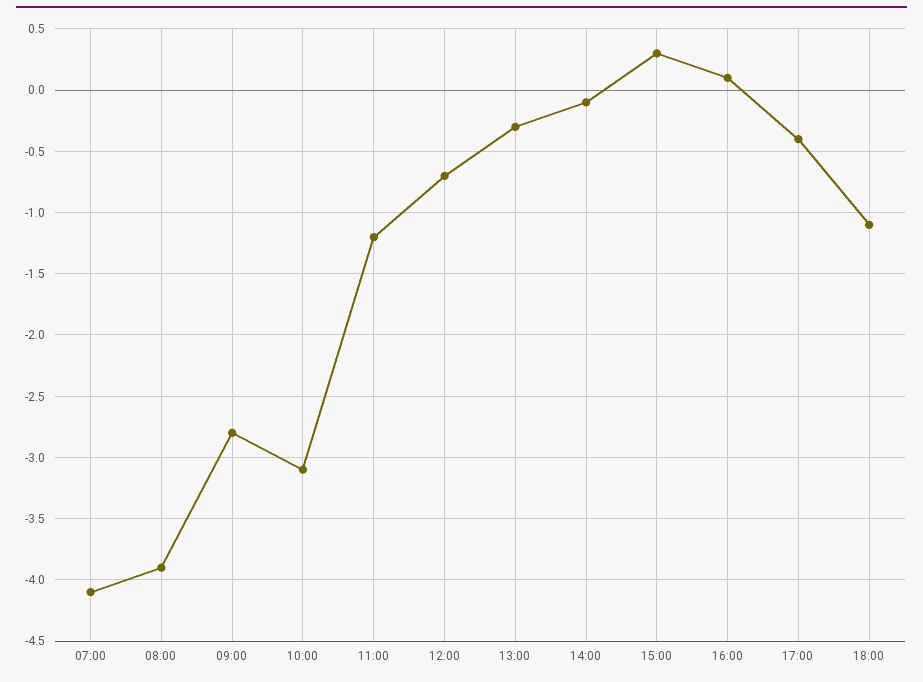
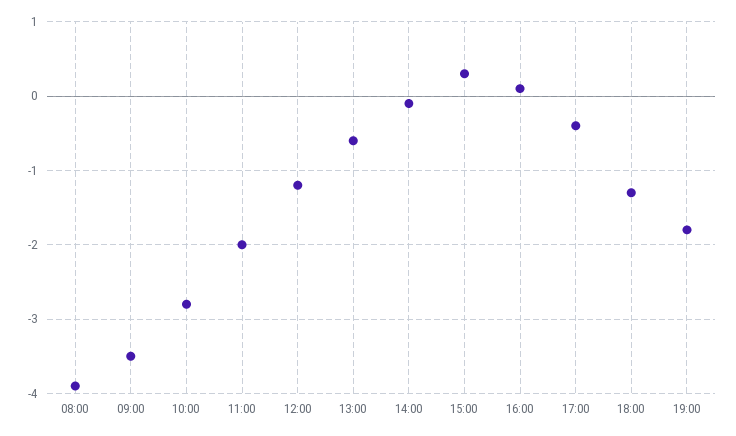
07:00: -4.1 -> none
09:00: -2.8 -> -3.5
10:00: -3.1 -> -2.8
11:00: -1.2 -> -2
12:00: -0.7 -> -1.2
13:00: -0.3 -> -0.6
18:00: -1.1 -> -1.3
19:00: none -> -1.8

